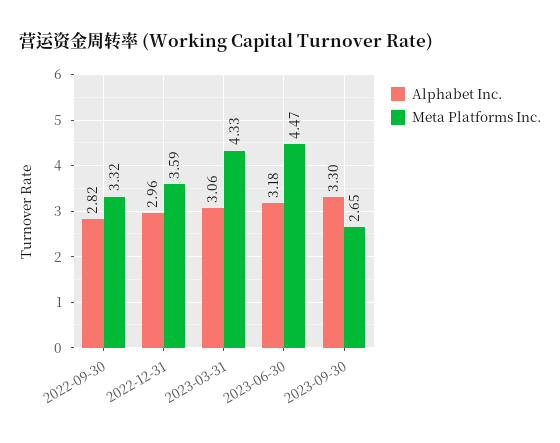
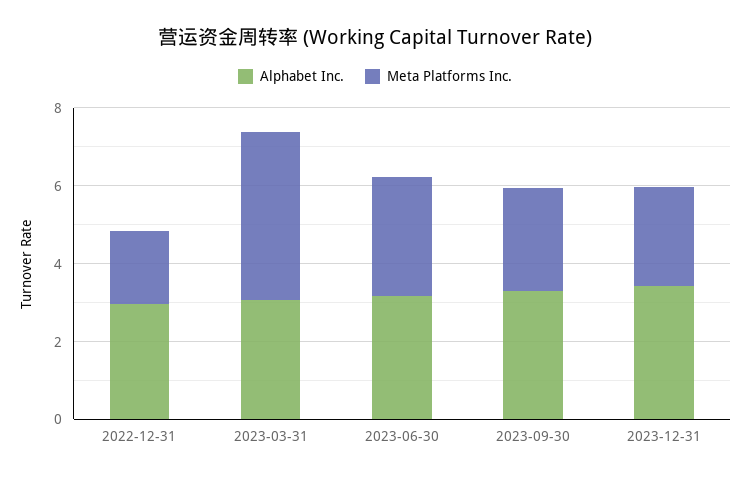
Alphabet Inc., 2022-09-30: 2.82 -> none
Meta Platforms Inc., 2022-09-30: 3.32 -> none
Meta Platforms Inc., 2022-12-31: 3.59 -> 2
Meta Platforms Inc., 2023-06-30: 4.47 -> 3
Alphabet Inc., 2023-12-31: none -> 3.5
Meta Platforms Inc., 2023-12-31: none -> 2.5

